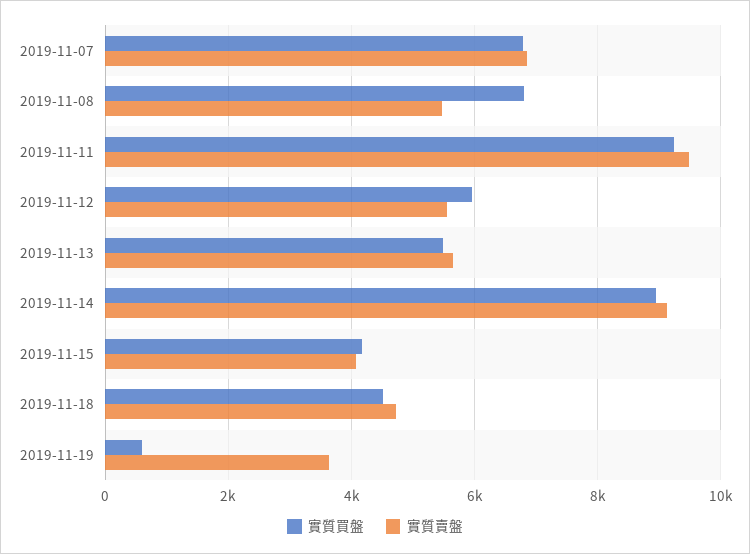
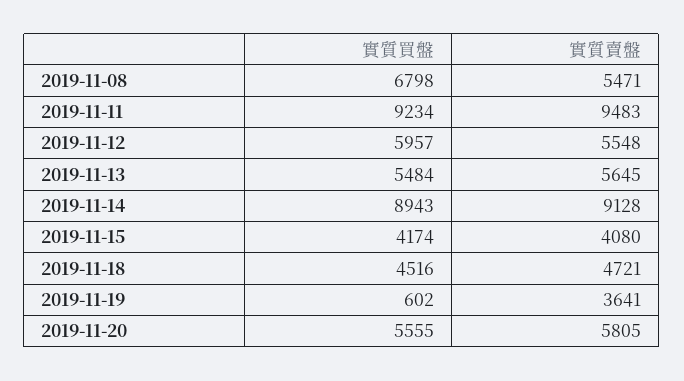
實質買盤, 2019-11-07: 6800 -> none
實質賣盤, 2019-11-07: 6800 -> none
實質買盤, 2019-11-20: none -> 5555
實質賣盤, 2019-11-20: none -> 5805

